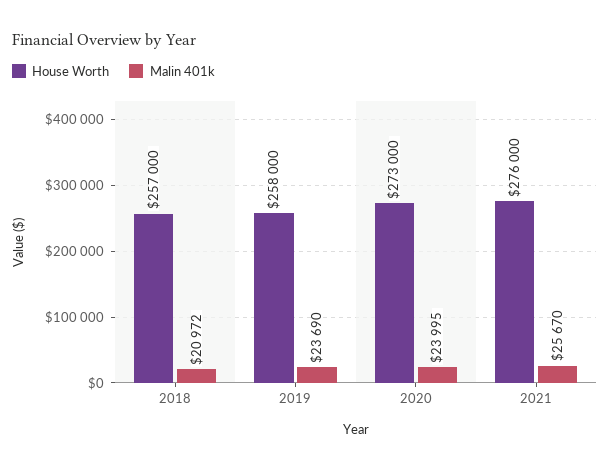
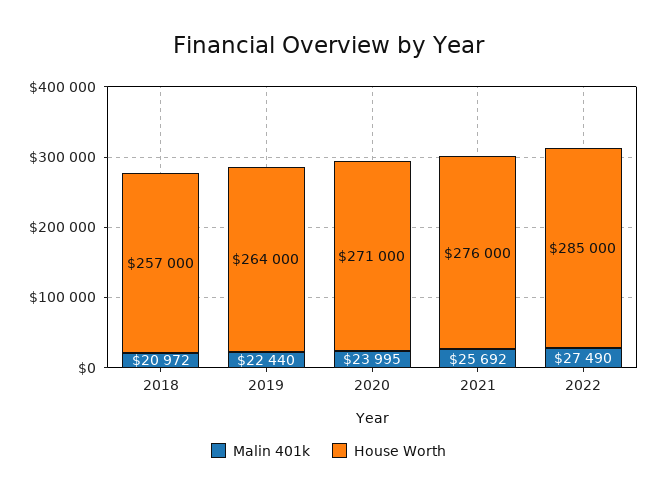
House Worth, 2019: 258000 -> 264000
Malin 401k, 2019: 23690 -> 22440
House Worth, 2020: 273000 -> 271000
Malin 401k, 2021: 25670 -> 25692
Malin 401k, 2022: none -> 27490
House Worth, 2022: none -> 285000

